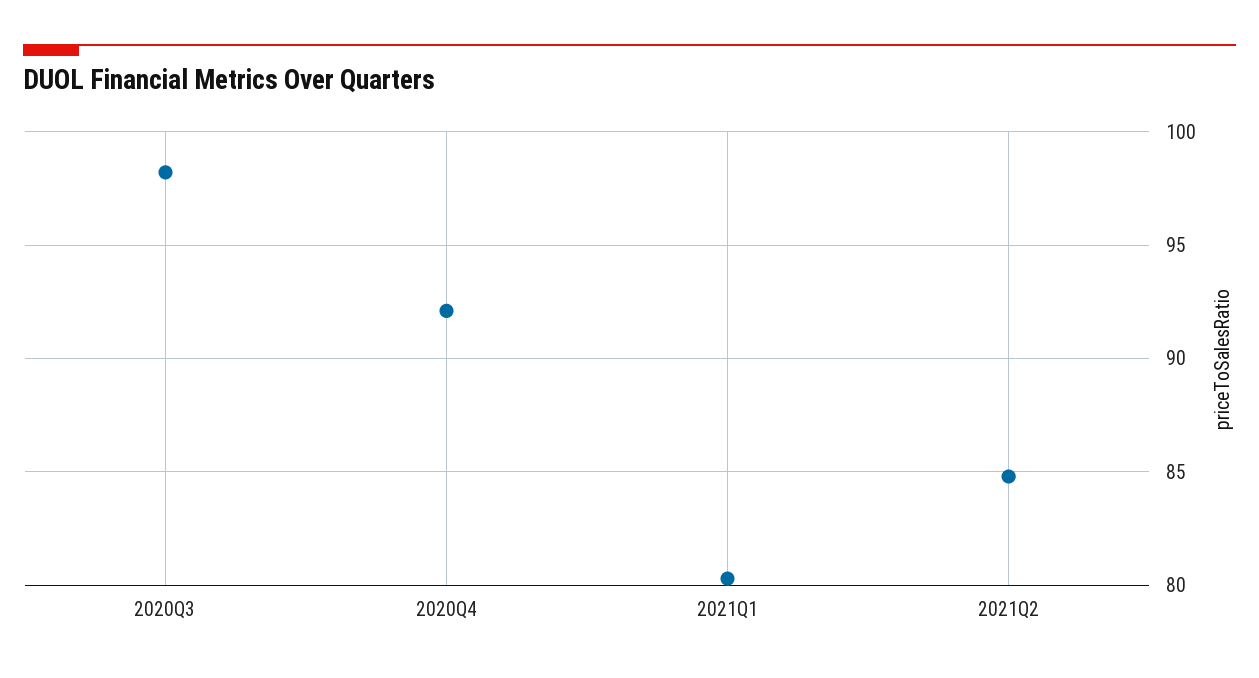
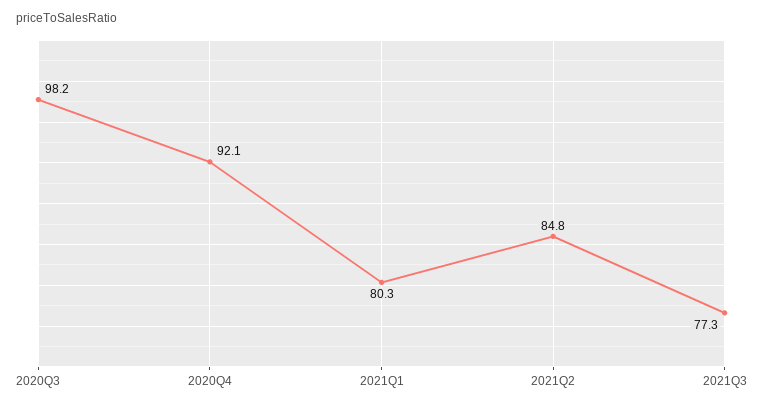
2021Q3: none -> 77.3

